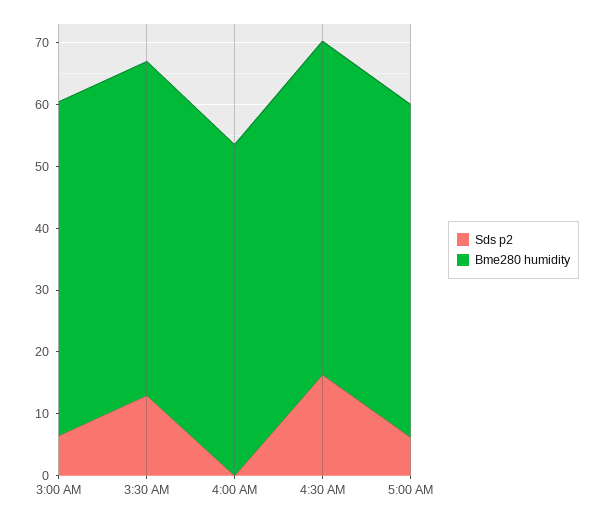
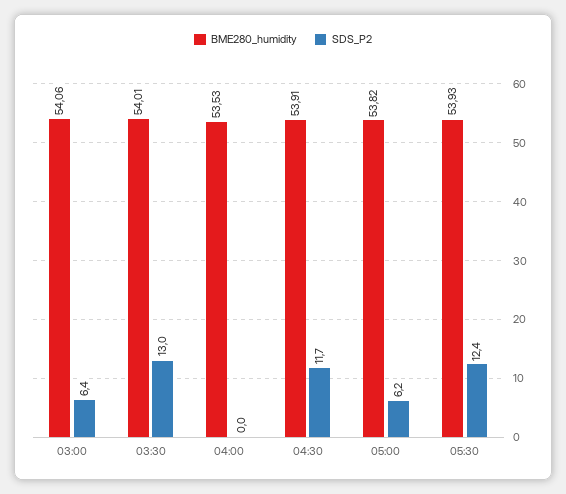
Sds p2, 4:30 AM: 16 -> 11.7
Bme280 humidity, 05:30: none -> 53.93
Sds p2, 05:30: none -> 12.4

